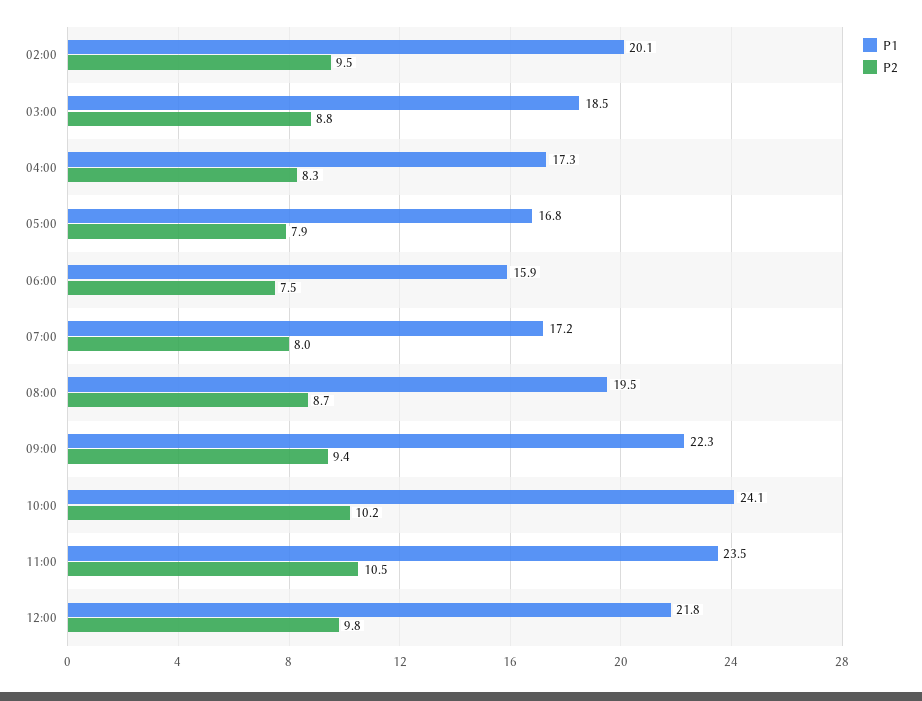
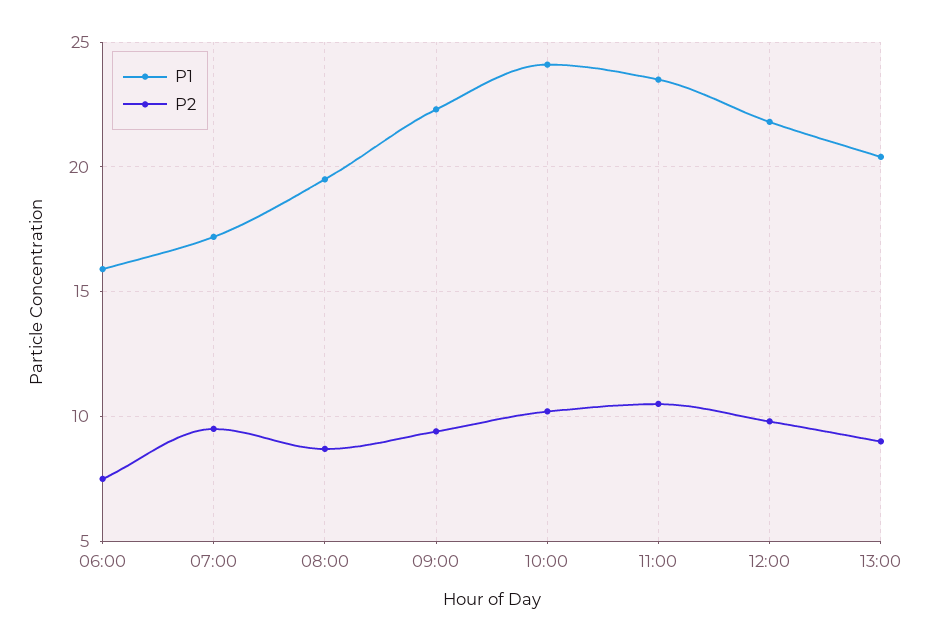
P1, 02:00: 20.1 -> none
P2, 02:00: 9.5 -> none
P1, 03:00: 18.5 -> none
P2, 03:00: 8.8 -> none
P1, 04:00: 17.3 -> none
P2, 04:00: 8.3 -> none
P1, 05:00: 16.8 -> none
P2, 05:00: 7.9 -> none
P2, 07:00: 8 -> 9.5
P1, 13:00: none -> 20.5
P2, 13:00: none -> 9

